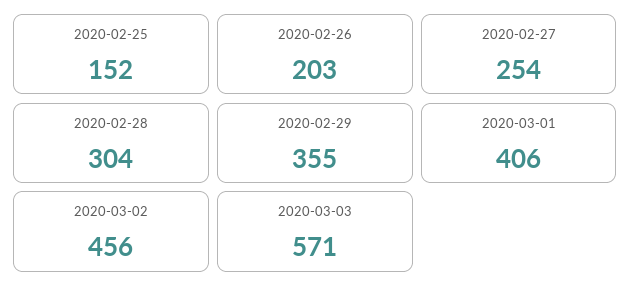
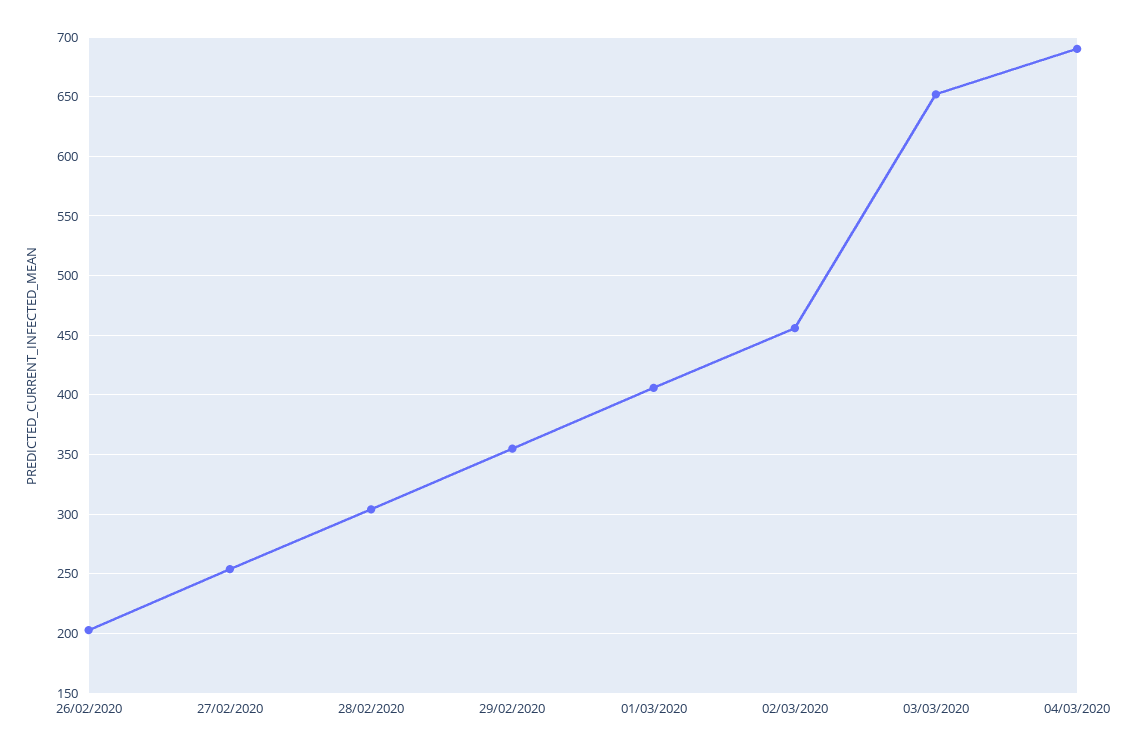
2020-02-25: 152 -> none
2020-03-03: 571 -> 650
04/03/2020: none -> 690

